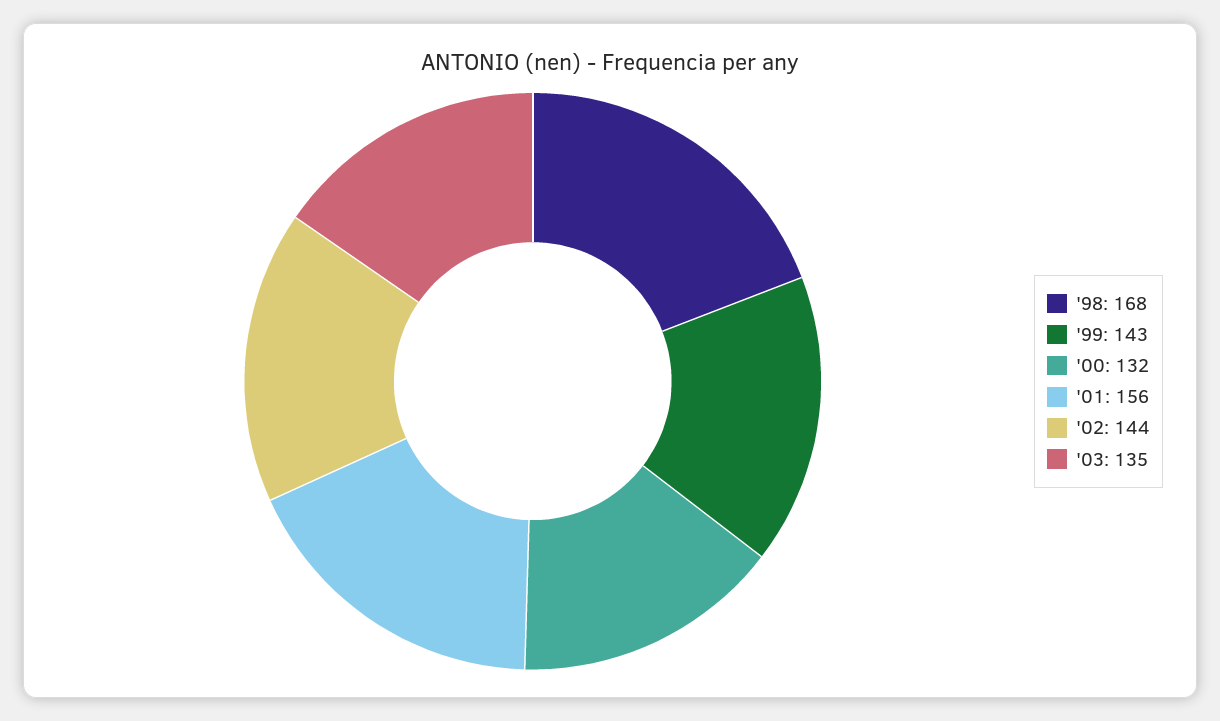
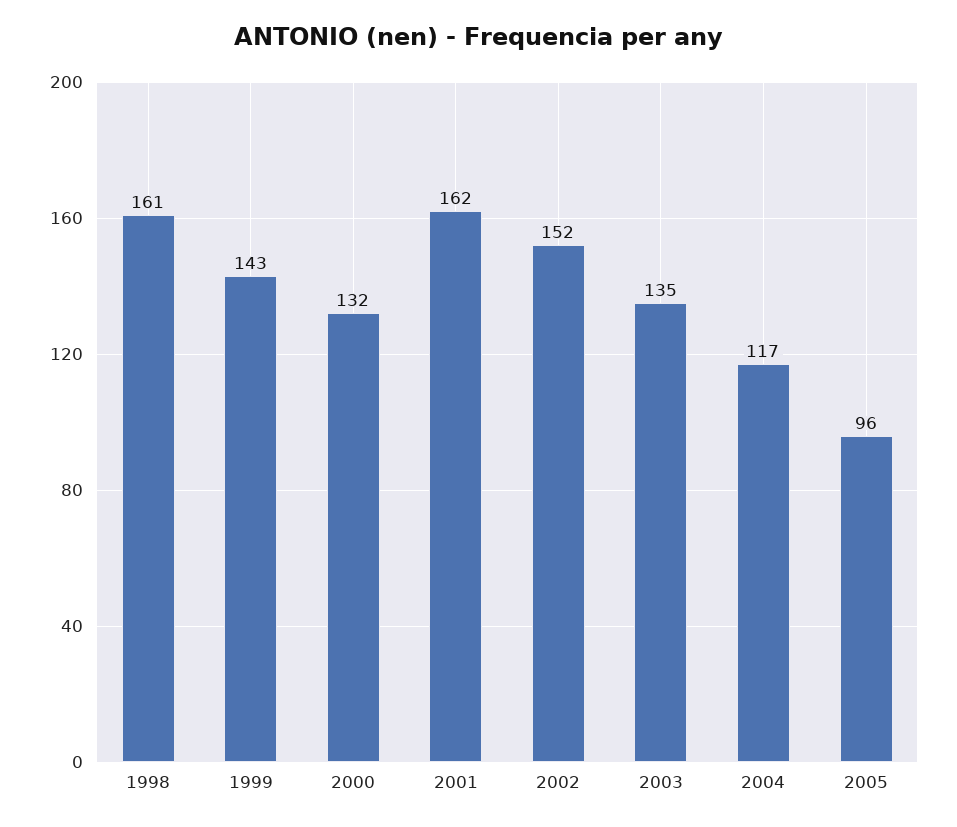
'98: 168 -> 161
'01: 156 -> 162
'02: 144 -> 152
2004: none -> 117
2005: none -> 96

